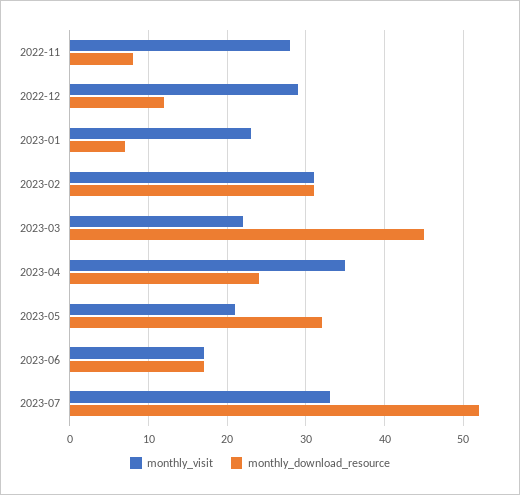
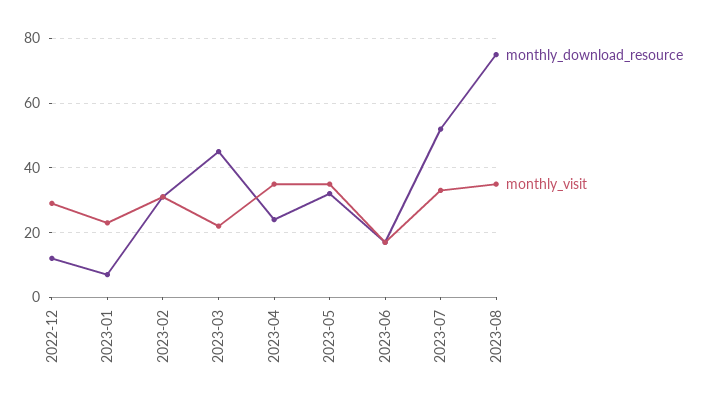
monthly_visit, 2022-11: 28 -> none
monthly_download_resource, 2022-11: 8 -> none
monthly_visit, 2023-05: 21 -> 35
monthly_download_resource, 2023-08: none -> 75
monthly_visit, 2023-08: none -> 35

